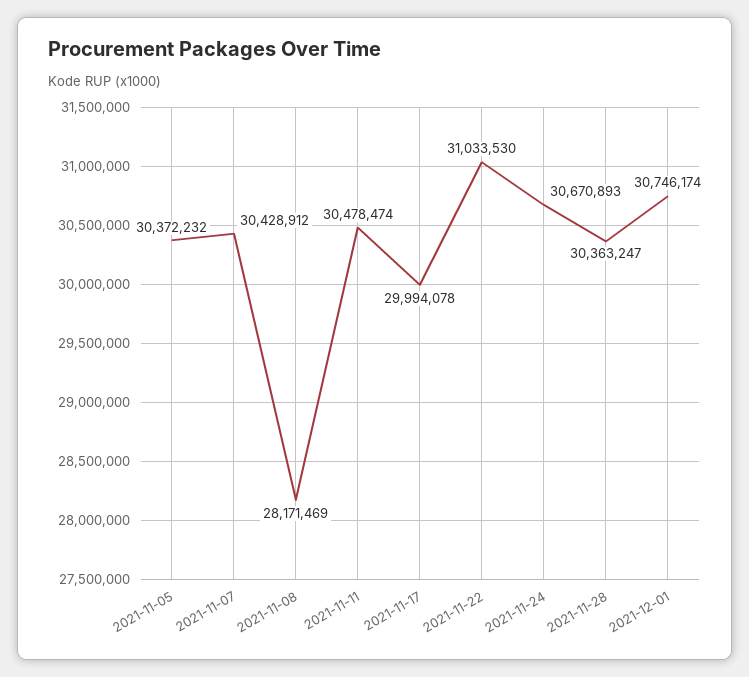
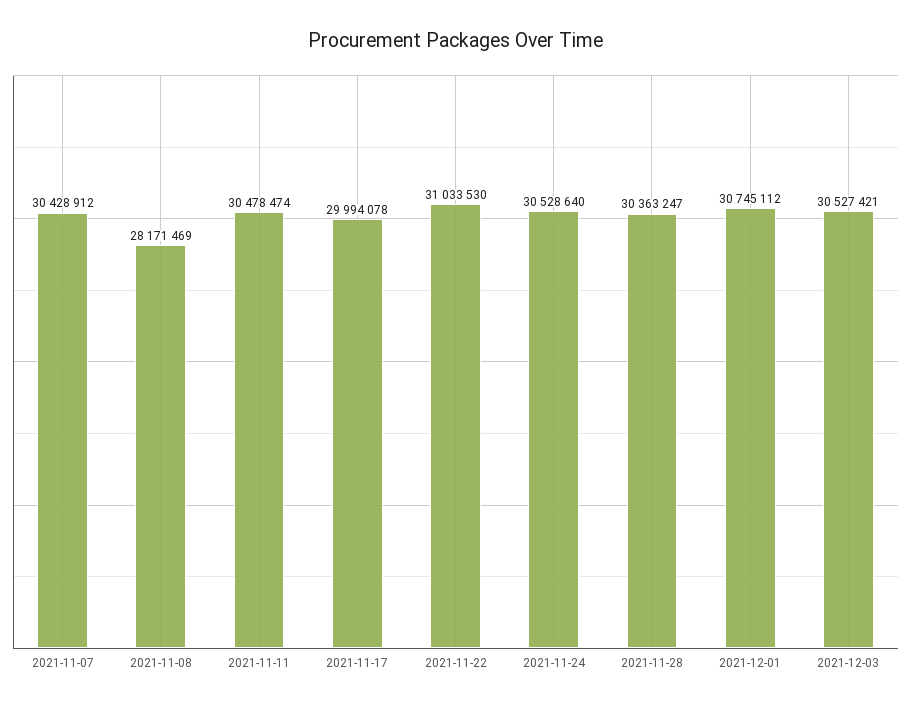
2021-11-05: 30372232 -> none
2021-11-24: 30670893 -> 30528640
2021-12-01: 30746174 -> 30745112
2021-12-03: none -> 30527421

